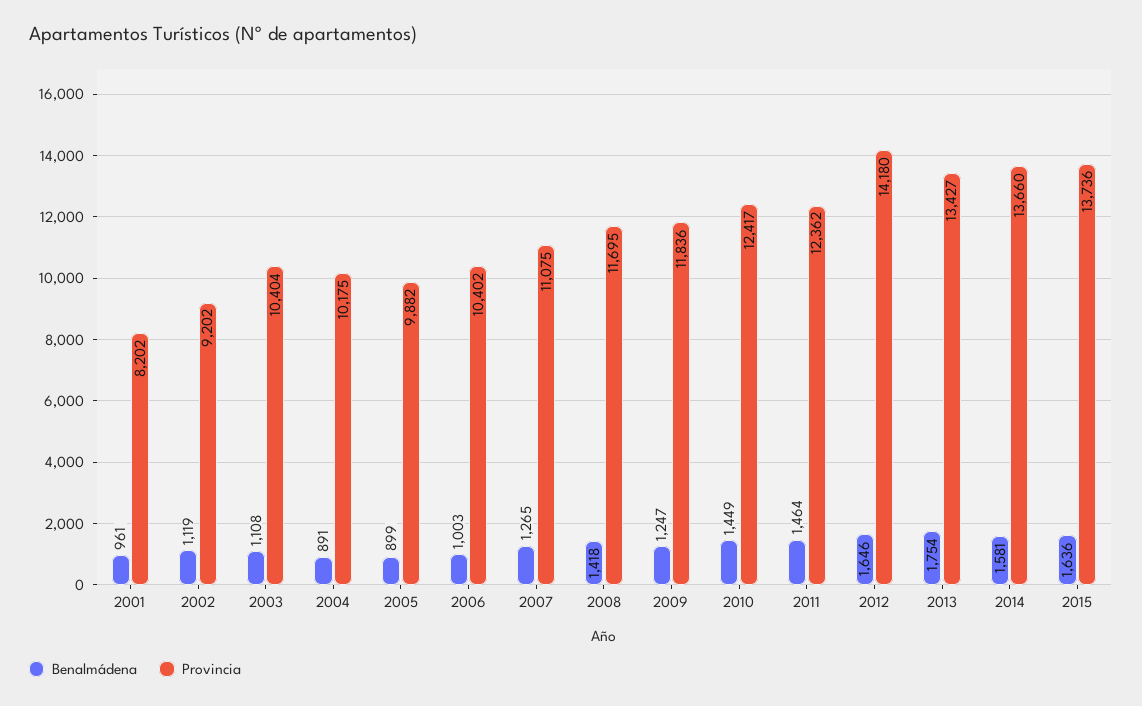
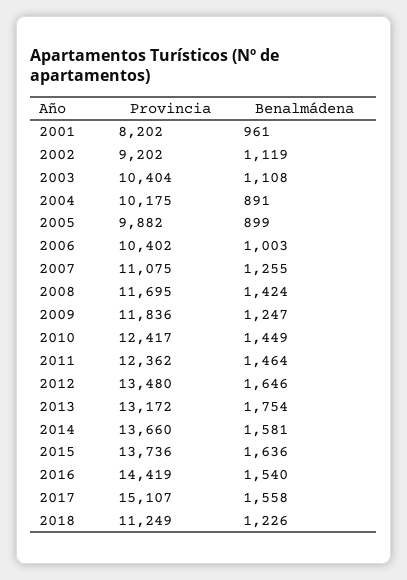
Benalmádena, 2007: 1265 -> 1255
Benalmádena, 2008: 1418 -> 1424
Provincia, 2012: 14180 -> 13480
Provincia, 2013: 13427 -> 13172
Provincia, 2016: none -> 14419
Benalmádena, 2016: none -> 1540
Provincia, 2017: none -> 15107
Benalmádena, 2017: none -> 1558
Provincia, 2018: none -> 11249
Benalmádena, 2018: none -> 1226

